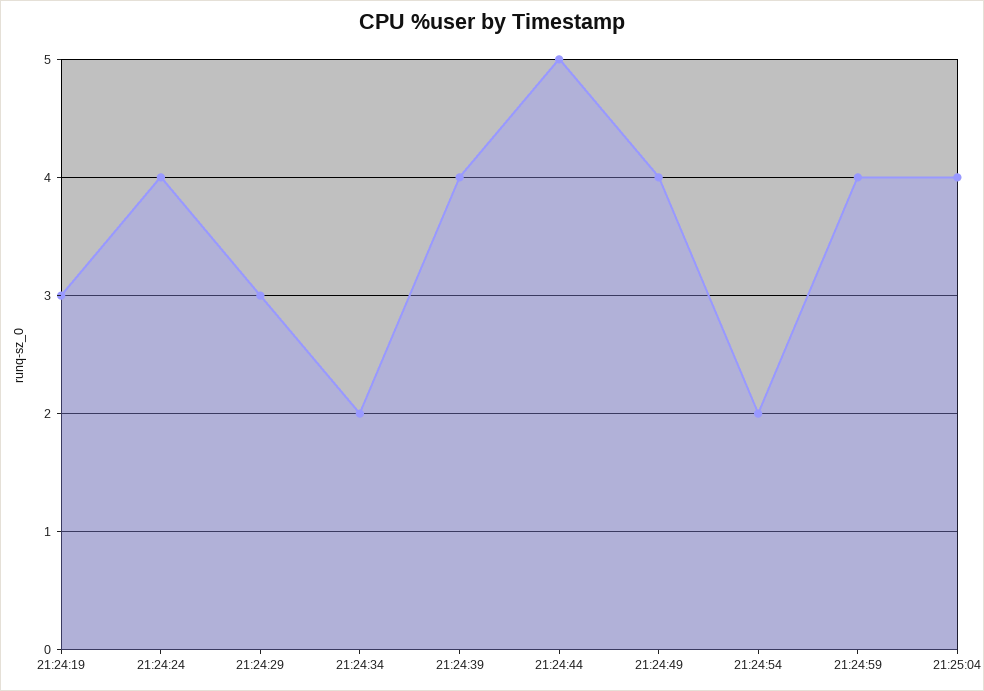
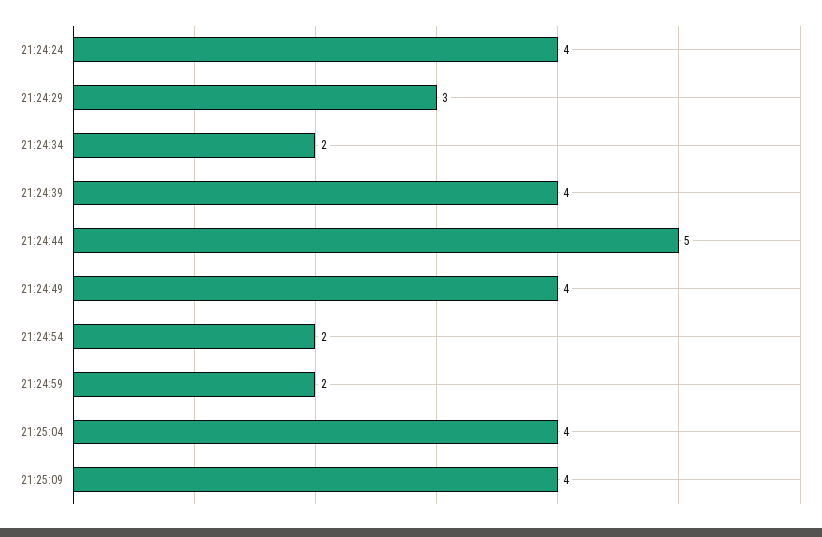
21:24:19: 3 -> none
21:24:59: 4 -> 2
21:25:09: none -> 4

